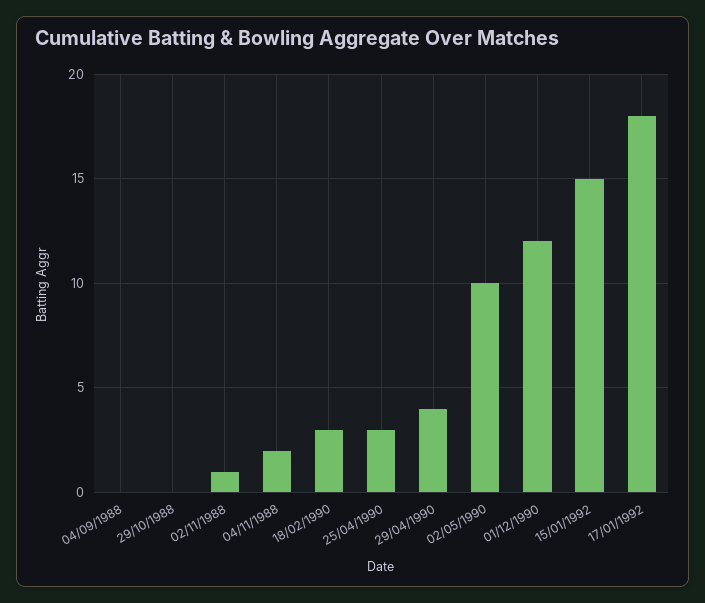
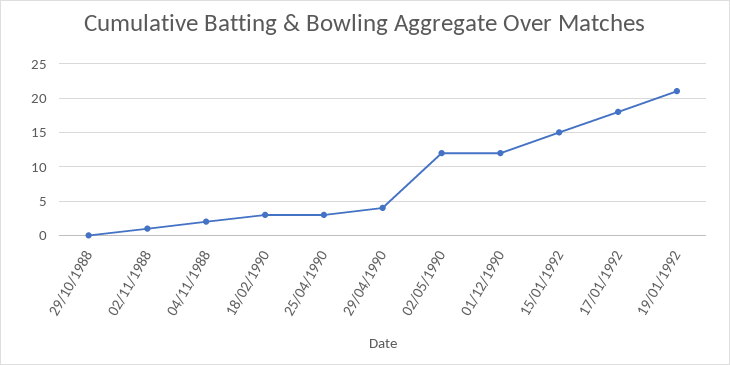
04/09/1988: 0 -> none
02/05/1990: 10 -> 12
19/01/1992: none -> 21

